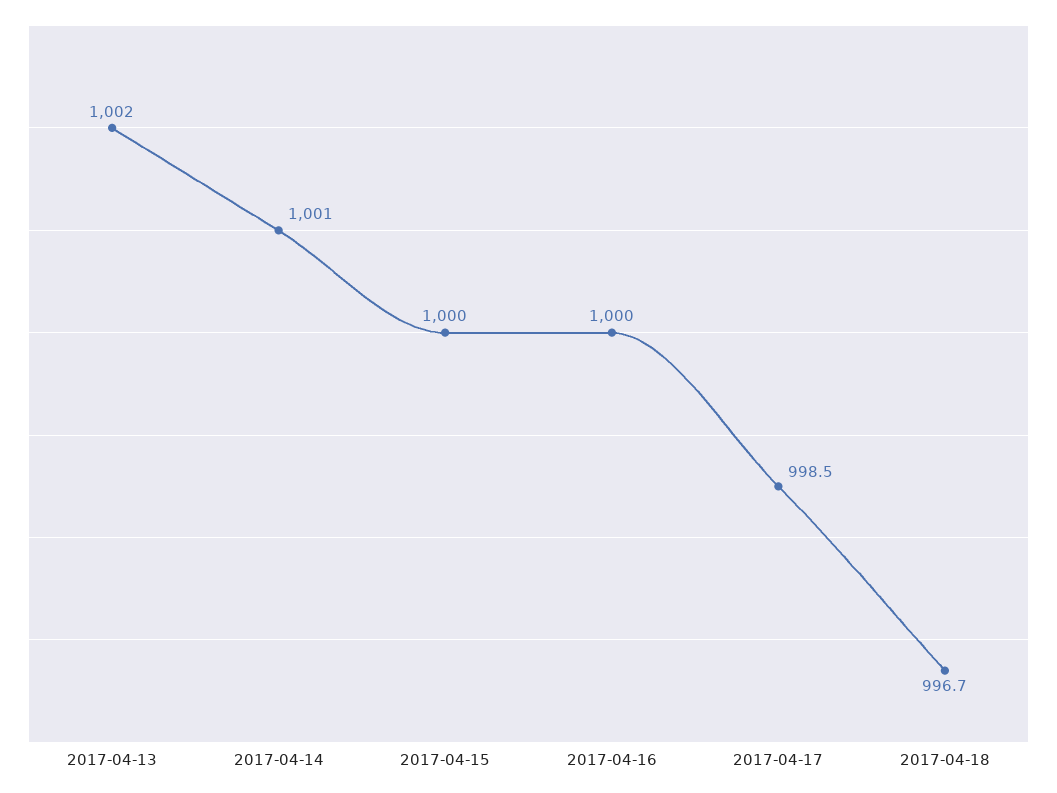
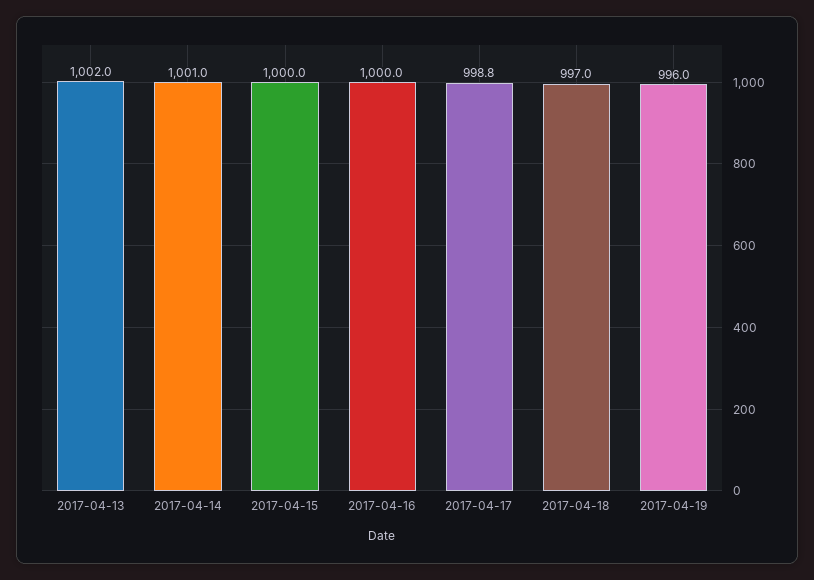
2017-04-17: 998.5 -> 998.8
2017-04-18: 996.7 -> 997
2017-04-19: none -> 996

